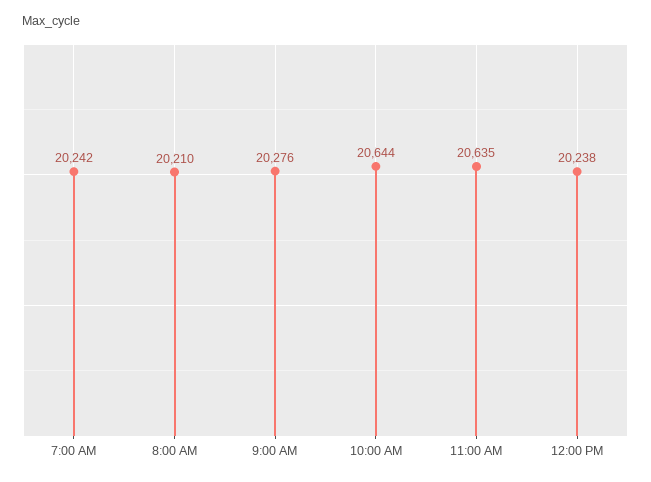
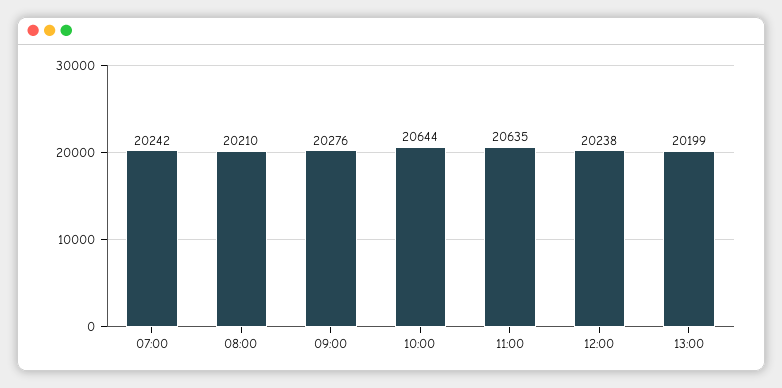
13:00: none -> 20199

